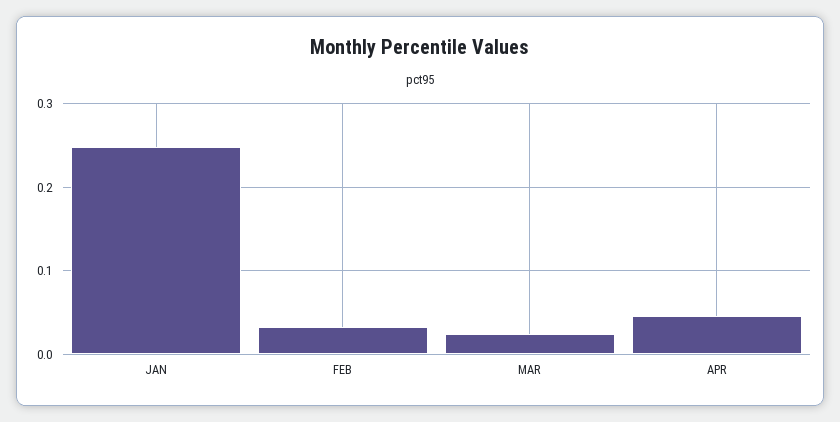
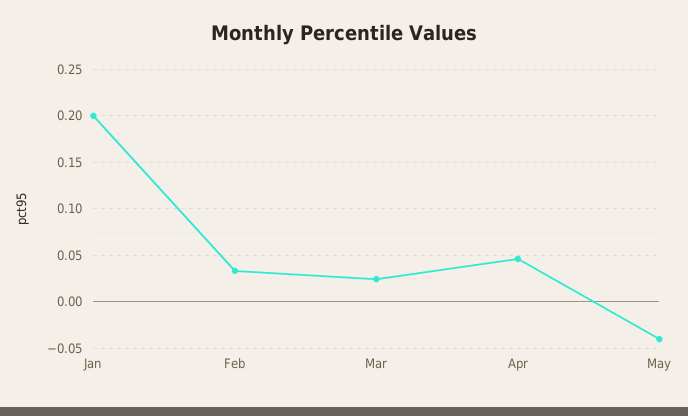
JAN: 0.25 -> 0.2
May: none -> -0.04

